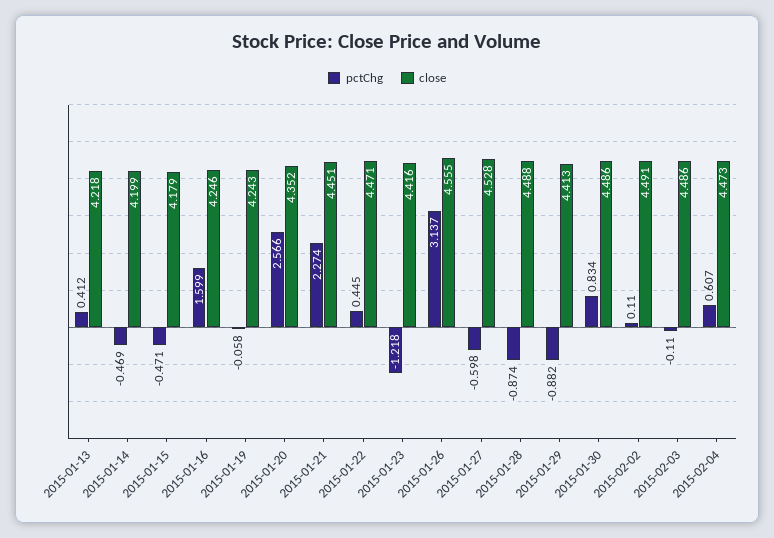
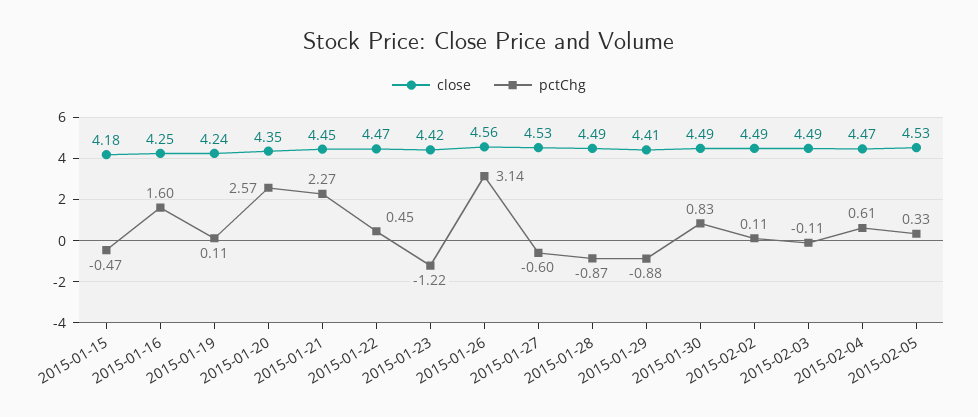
pctChg, 2015-01-13: 0.412 -> none
close, 2015-01-13: 4.218 -> none
pctChg, 2015-01-14: -0.469 -> none
close, 2015-01-14: 4.199 -> none
pctChg, 2015-01-19: -0.058 -> 0.11
close, 2015-02-05: none -> 4.53
pctChg, 2015-02-05: none -> 0.33

